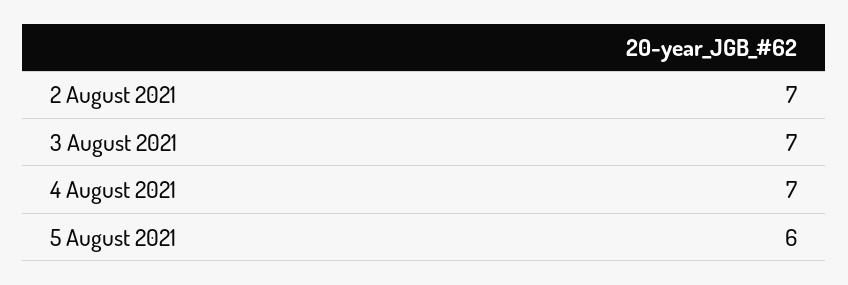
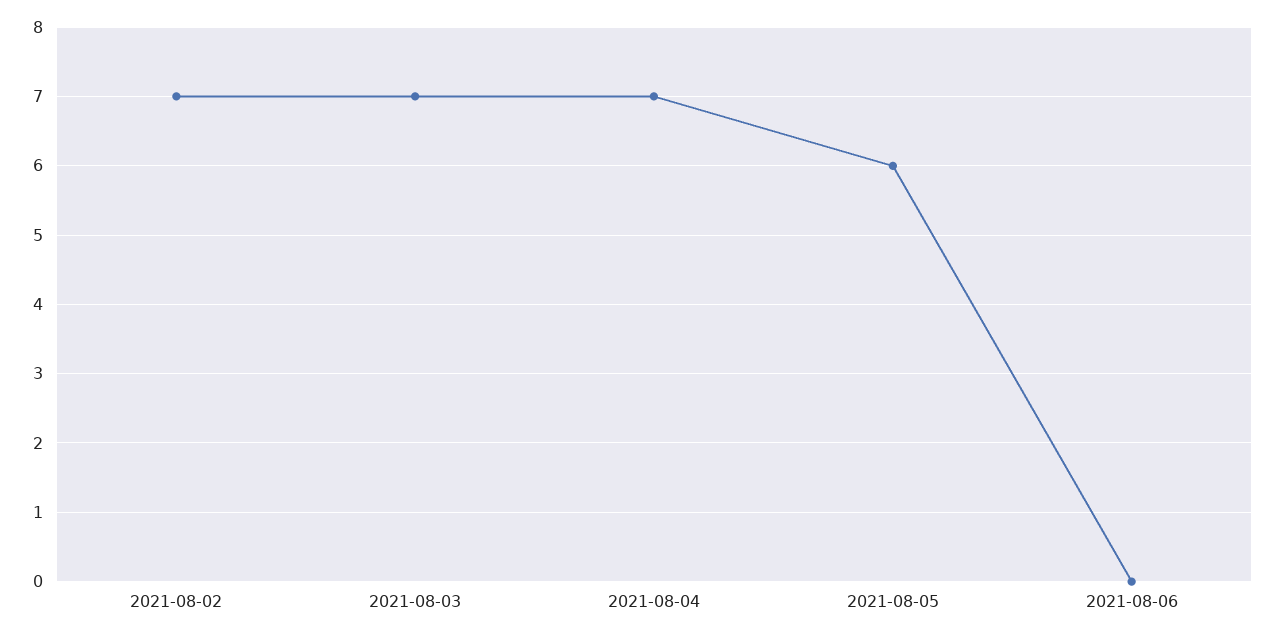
2021-08-06: none -> 0

